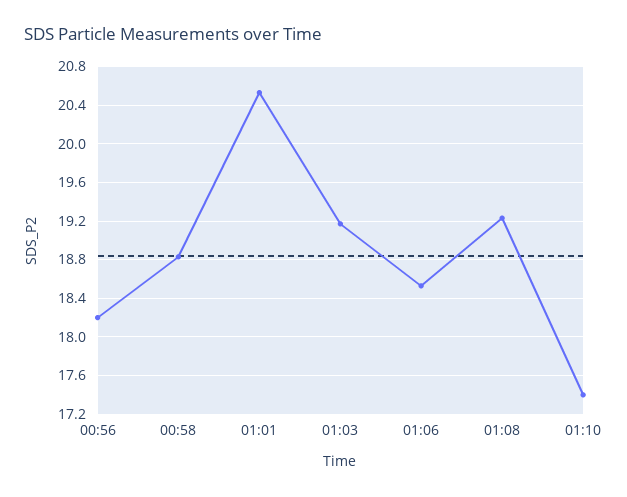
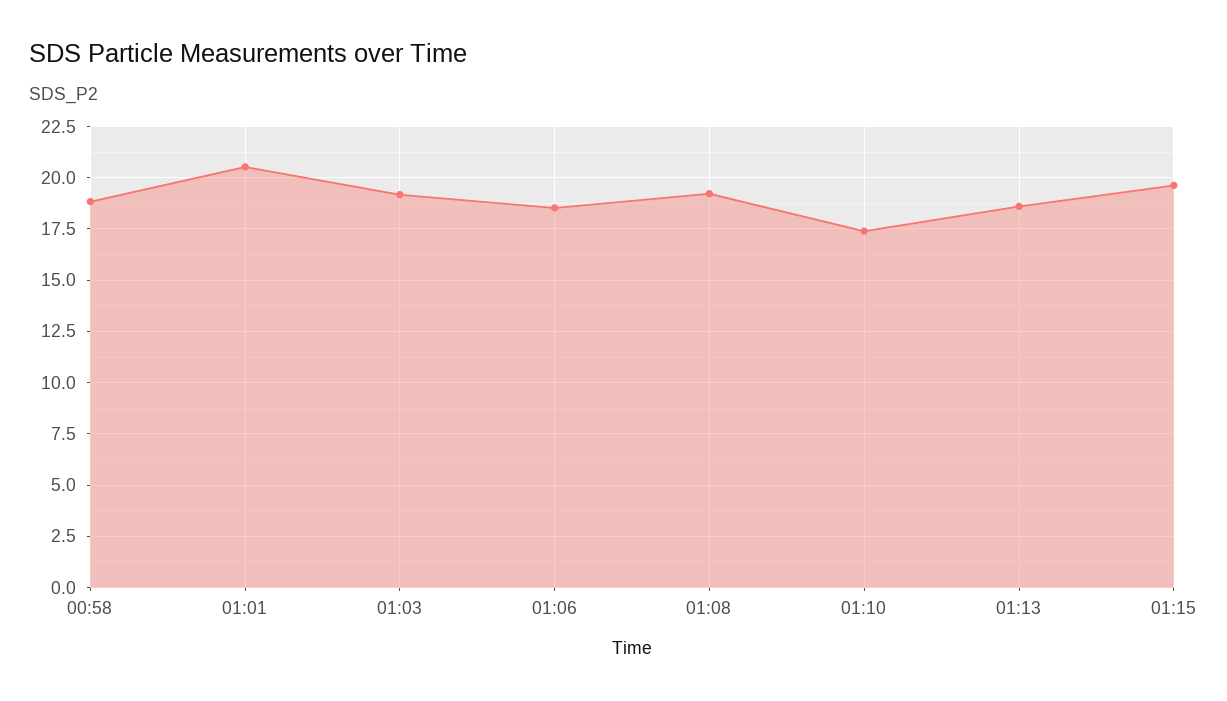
00:56: 18.2 -> none
01:13: none -> 18.5
01:15: none -> 19.5

